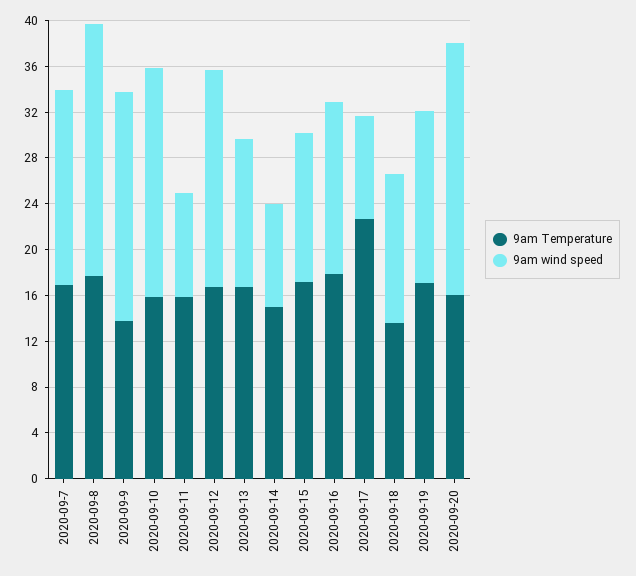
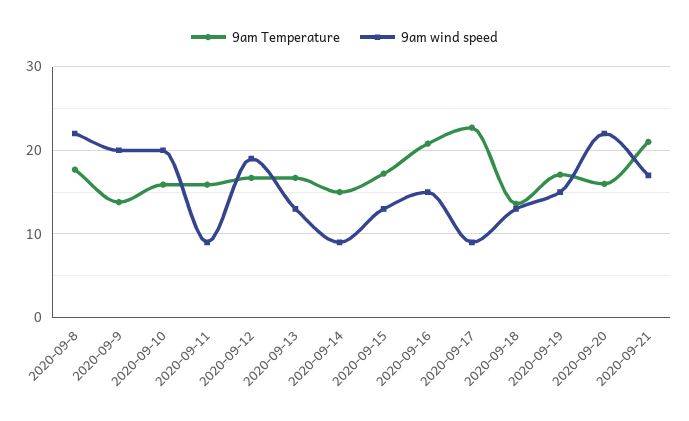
9am Temperature, 2020-09-7: 17 -> none
9am wind speed, 2020-09-7: 17 -> none
9am Temperature, 2020-09-16: 18 -> 21
9am Temperature, 2020-09-21: none -> 21
9am wind speed, 2020-09-21: none -> 17

